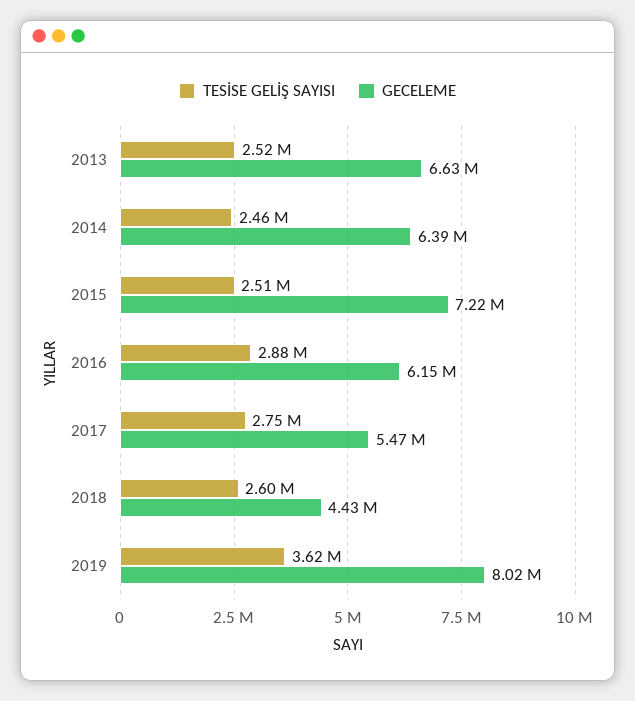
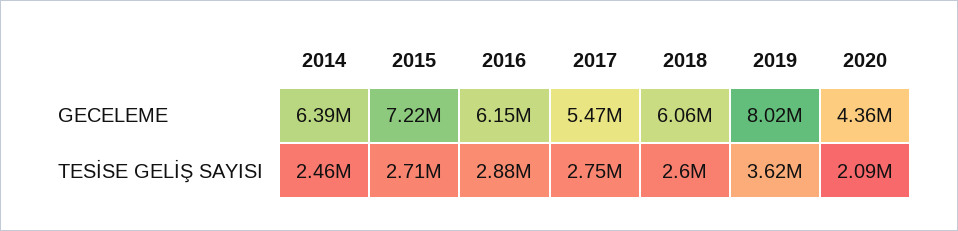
TESİSE GELİŞ SAYISI, 2013: 2520000 -> none
GECELEME, 2013: 6630000 -> none
TESİSE GELİŞ SAYISI, 2015: 2510000 -> 2710000
GECELEME, 2018: 4430000 -> 6060000
GECELEME, 2020: none -> 4360000
TESİSE GELİŞ SAYISI, 2020: none -> 2090000

